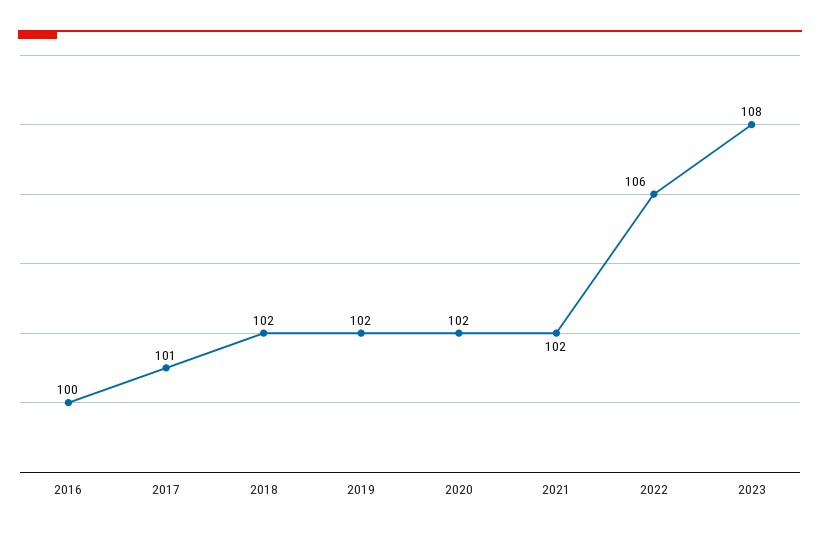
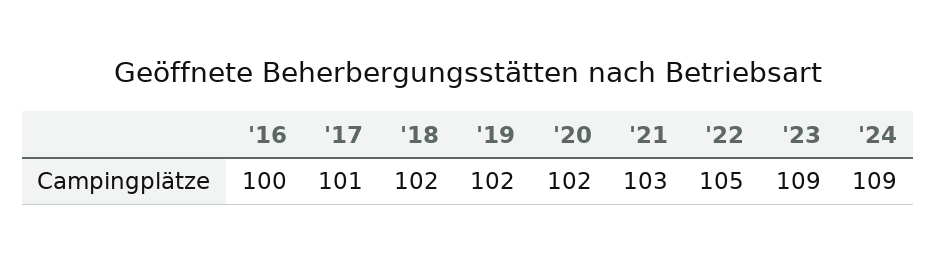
2021: 102 -> 103
2022: 106 -> 105
2023: 108 -> 109
'24: none -> 109

